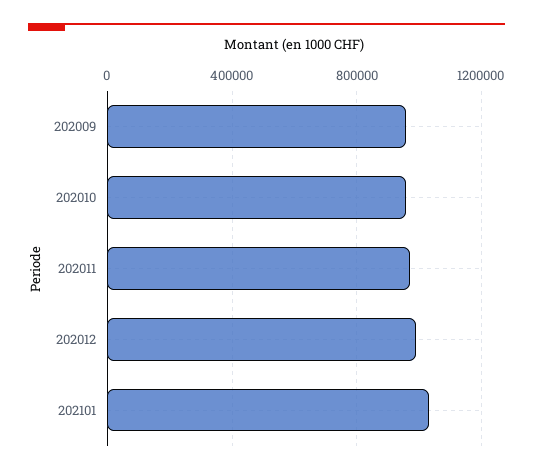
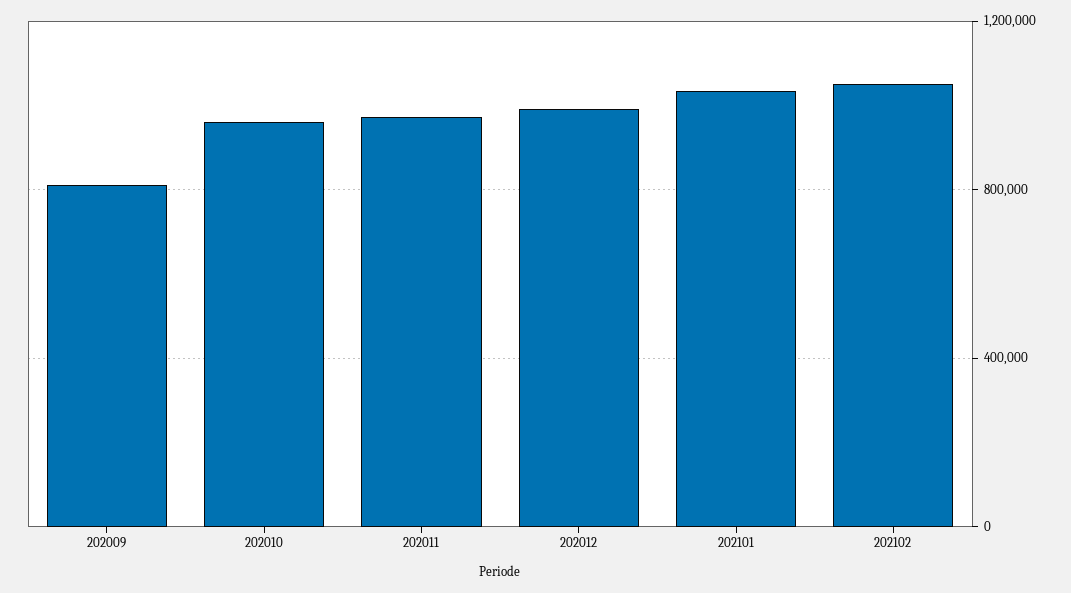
202009: 950000 -> 800000
202102: none -> 1050000

